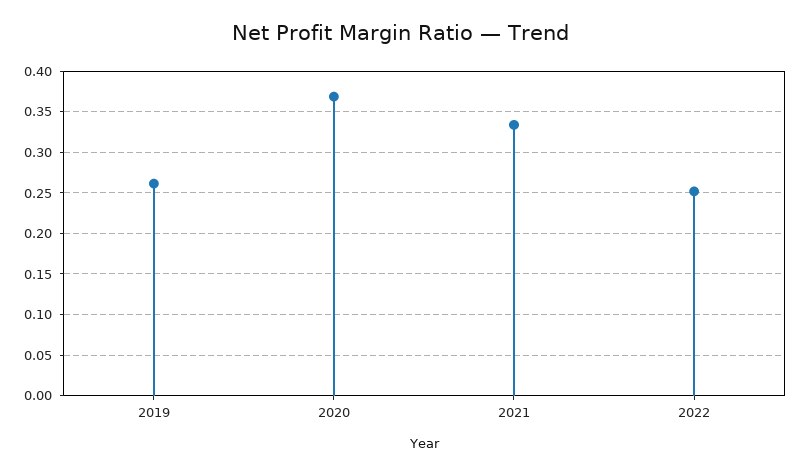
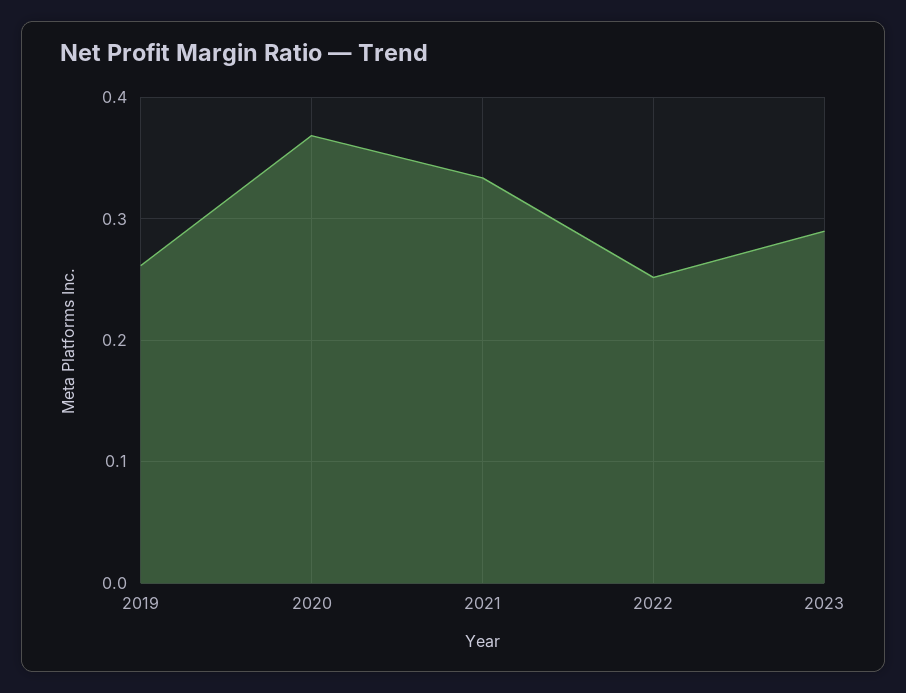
2023: none -> 0.29

